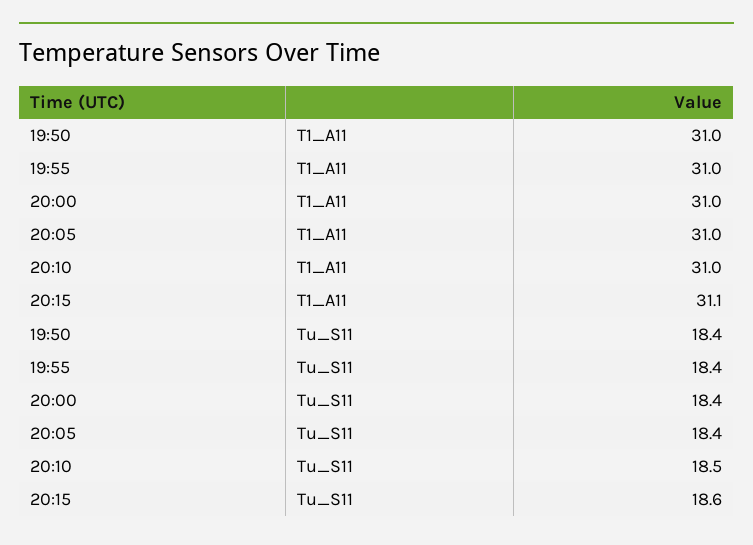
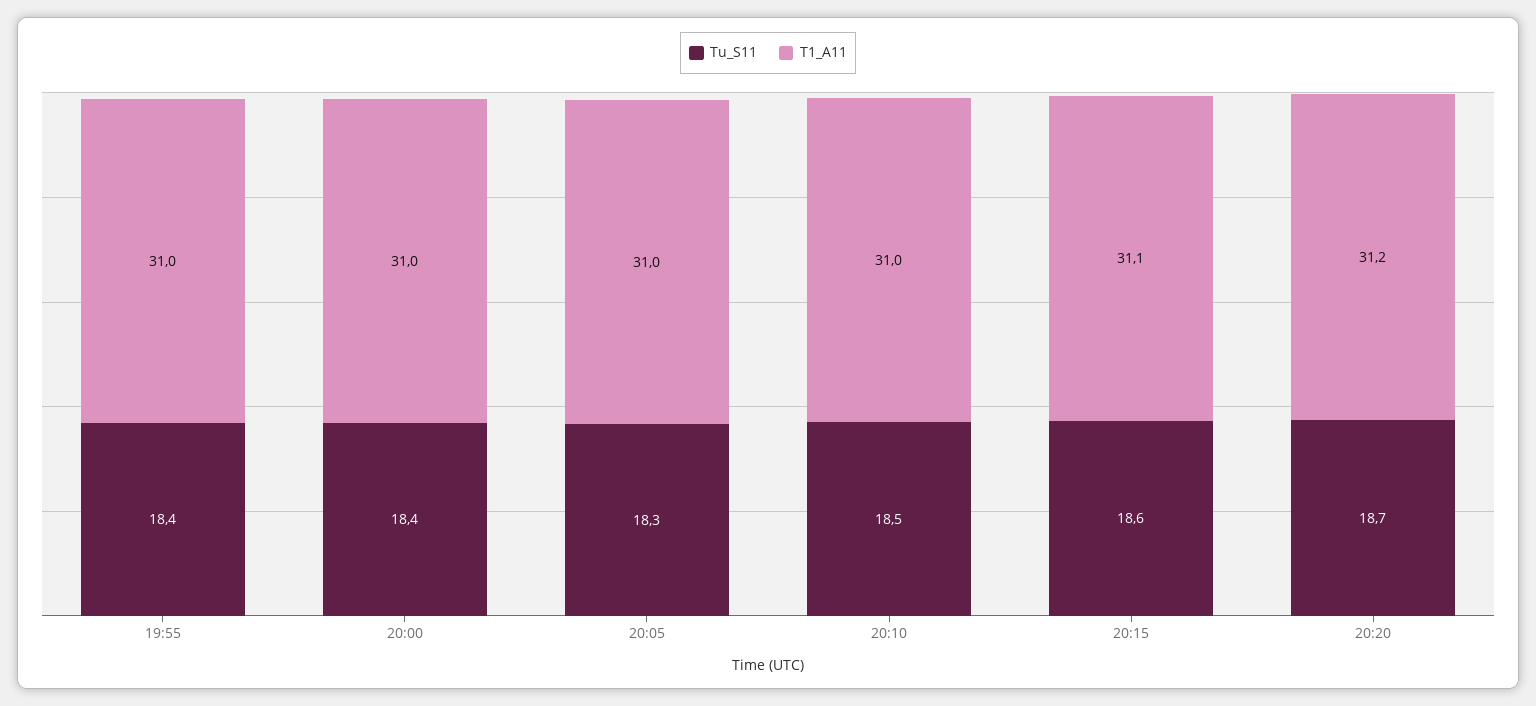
T1_A11, 19:50: 31 -> none
Tu_S11, 19:50: 18.4 -> none
Tu_S11, 20:05: 18.4 -> 18.3
Tu_S11, 20:20: none -> 18.7
T1_A11, 20:20: none -> 31.2

